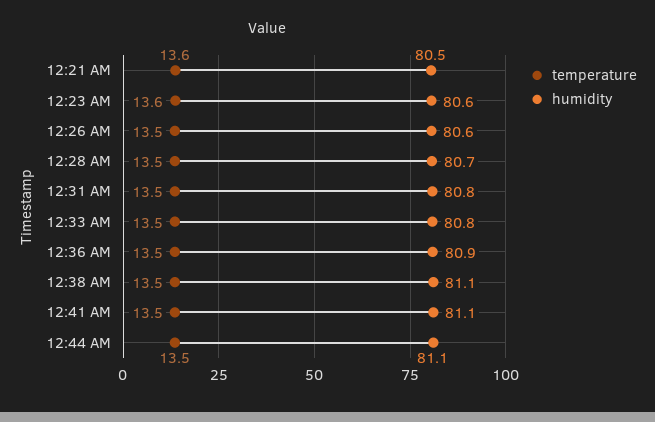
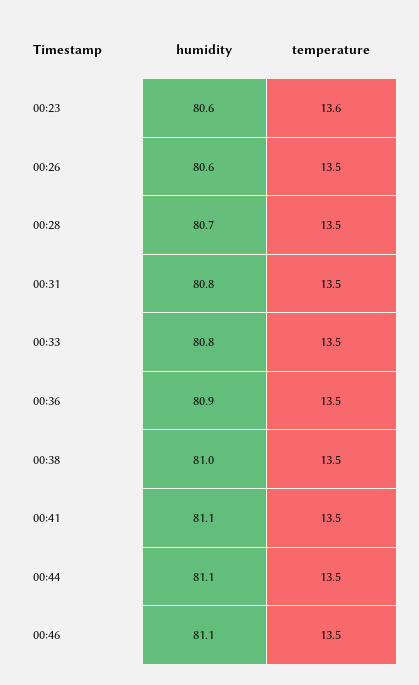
temperature, 12:21 AM: 13.6 -> none
humidity, 12:21 AM: 80.5 -> none
humidity, 12:38 AM: 81.1 -> 81
humidity, 00:46: none -> 81.1
temperature, 00:46: none -> 13.5

